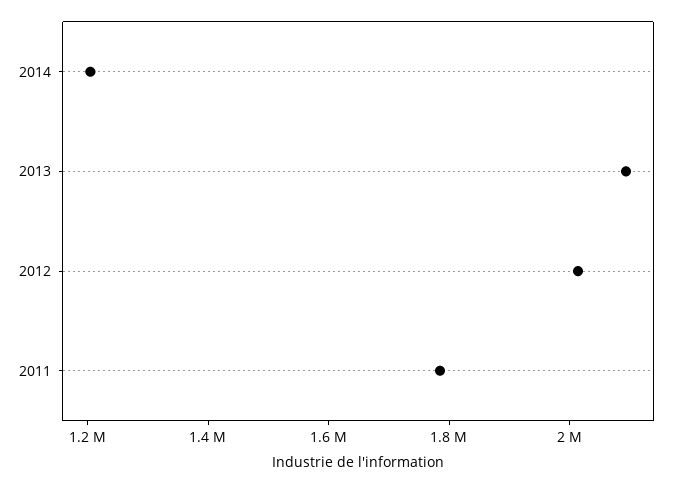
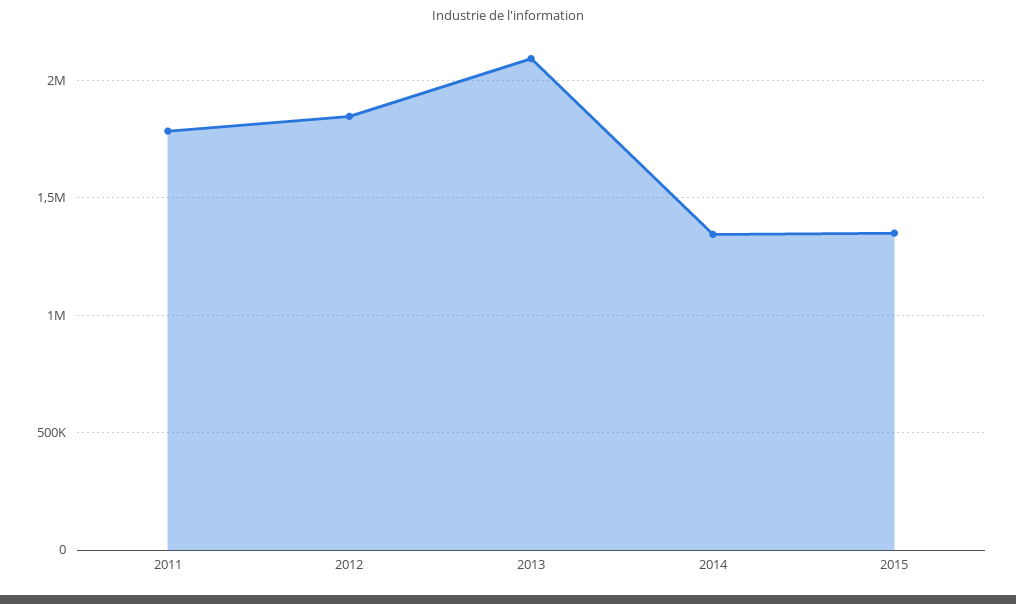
2014: 1200000 -> 1350000
2012: 2000000 -> 1850000
2015: none -> 1350000

